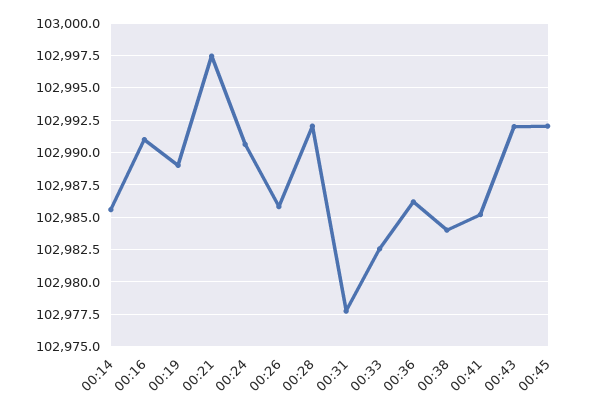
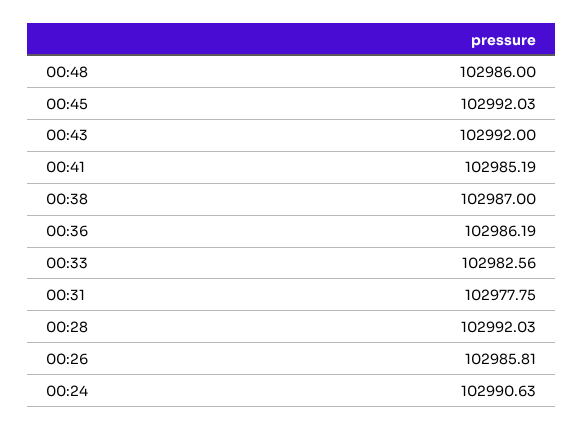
00:14: 102985.5 -> none
00:16: 102991 -> none
00:19: 102989 -> none
00:21: 102997.5 -> none
00:38: 102984 -> 102987
00:48: none -> 102986

